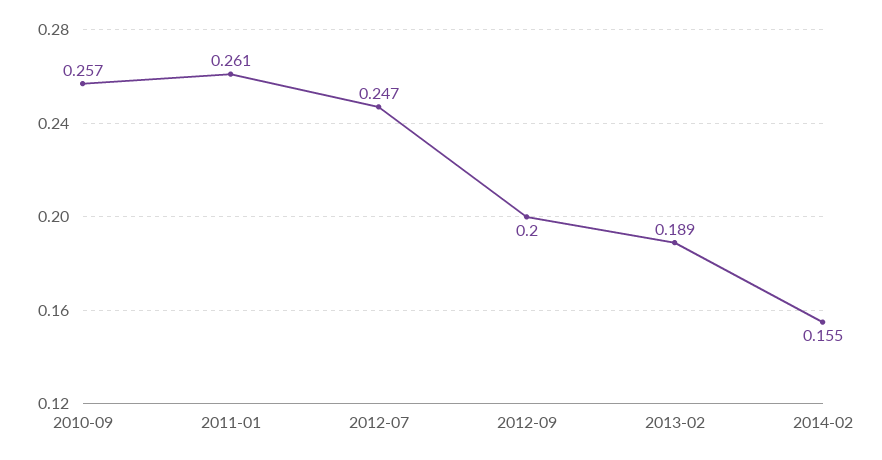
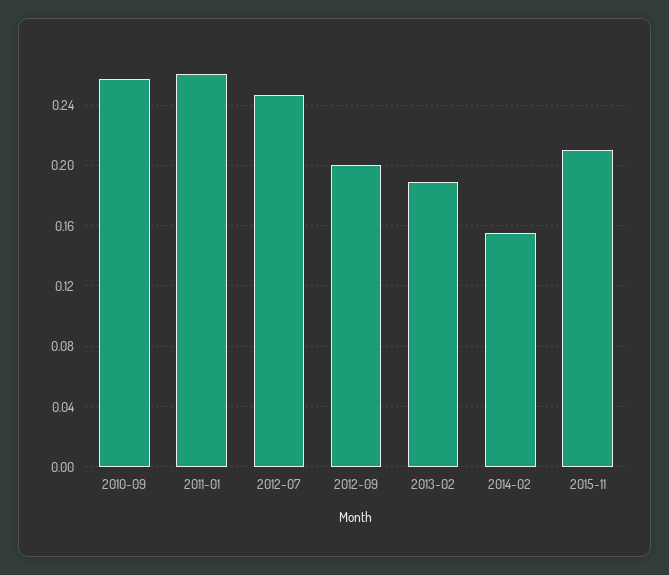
2015-11: none -> 0.21

